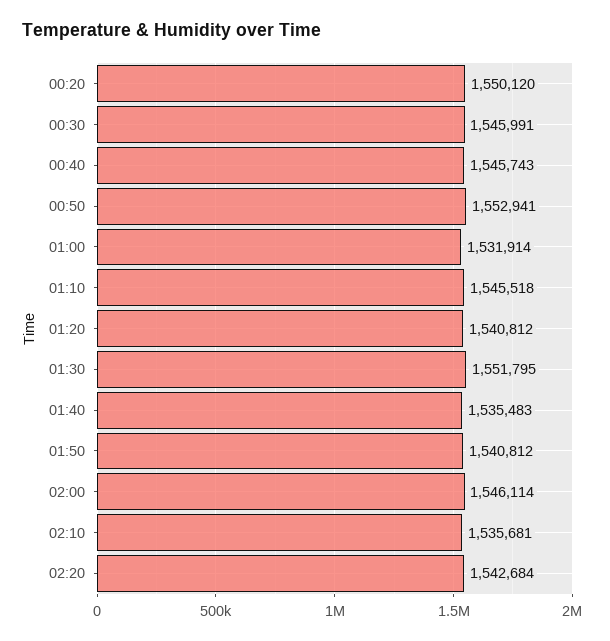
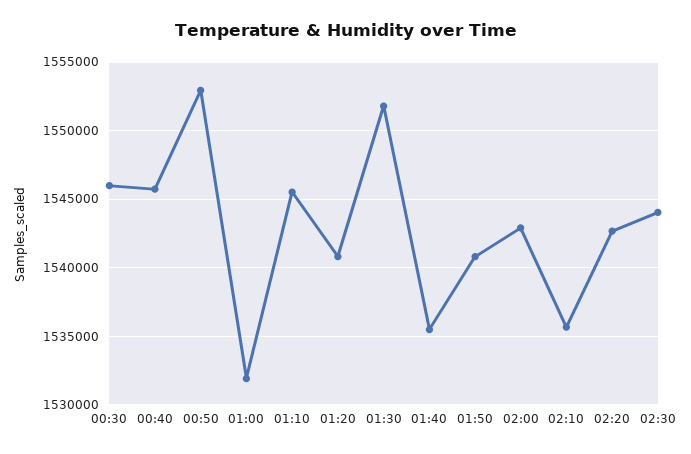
00:20: 1550120 -> none
02:00: 1546114 -> 1543000
02:30: none -> 1544000

